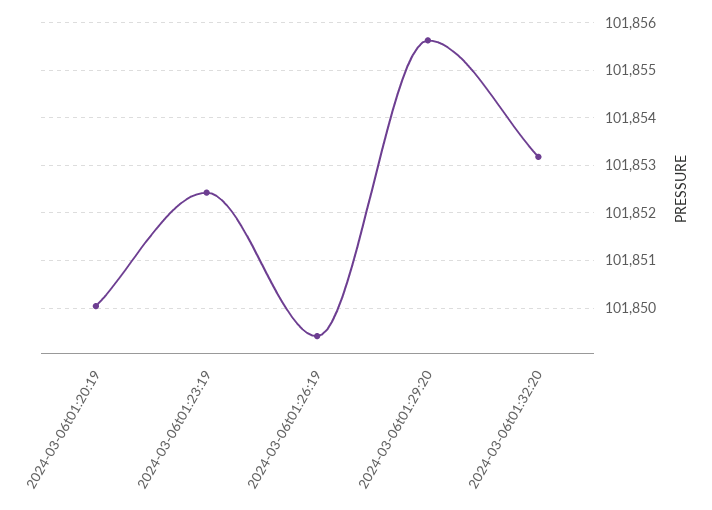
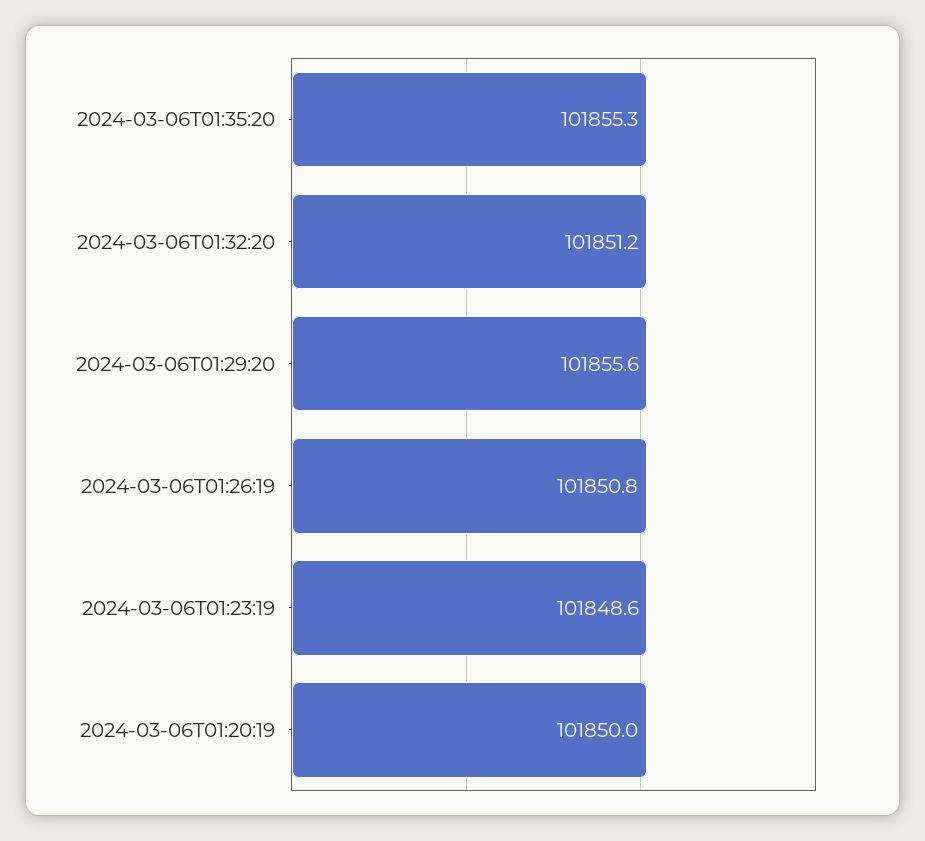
2024-03-06t01:23:19: 101852.4 -> 101848.6
2024-03-06t01:26:19: 101849.4 -> 101850.8
2024-03-06t01:32:20: 101853.2 -> 101851.2
2024-03-06T01:35:20: none -> 101855.3

